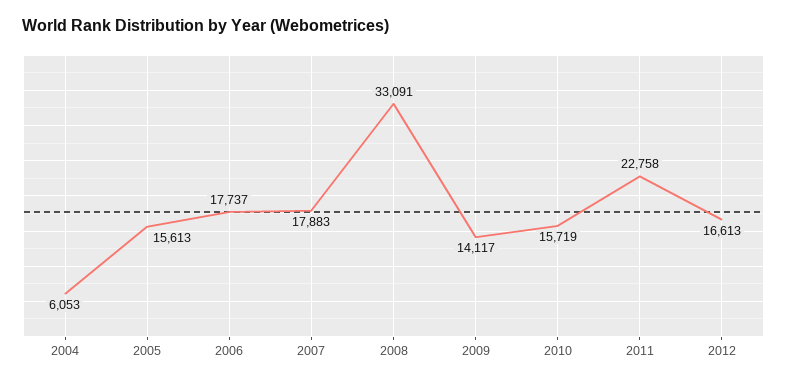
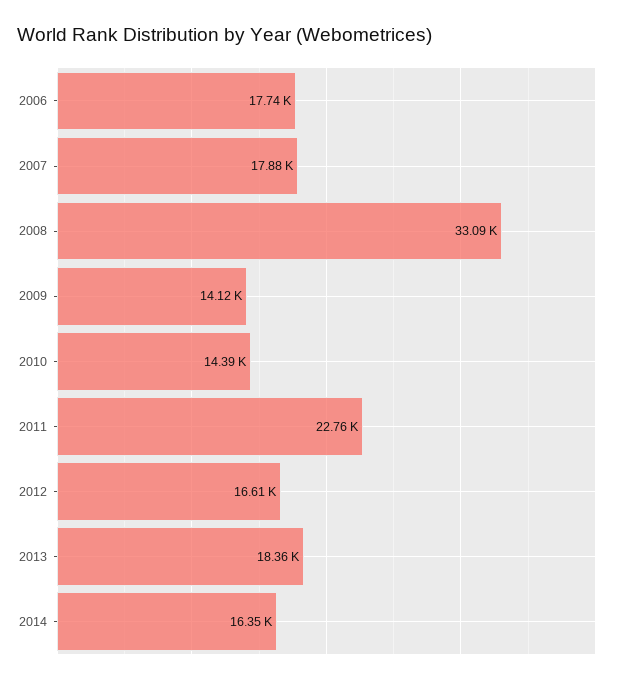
2004: 6053 -> none
2005: 15613 -> none
2010: 15719 -> 14390
2013: none -> 18360
2014: none -> 16350

